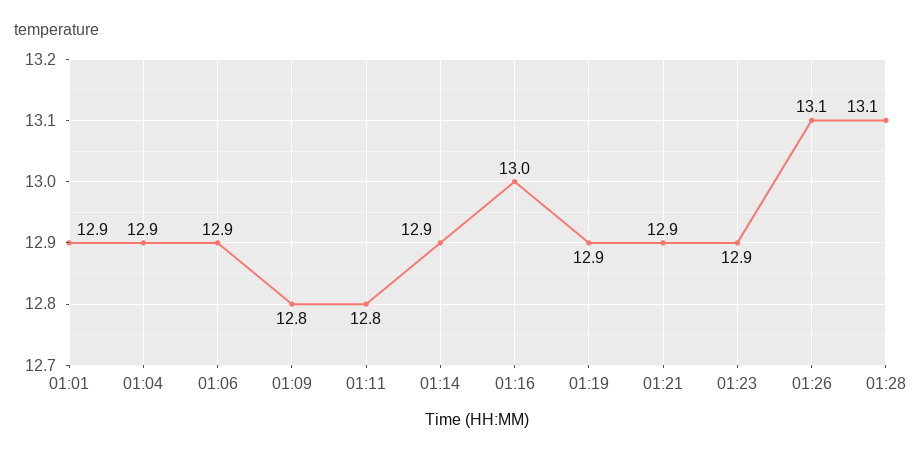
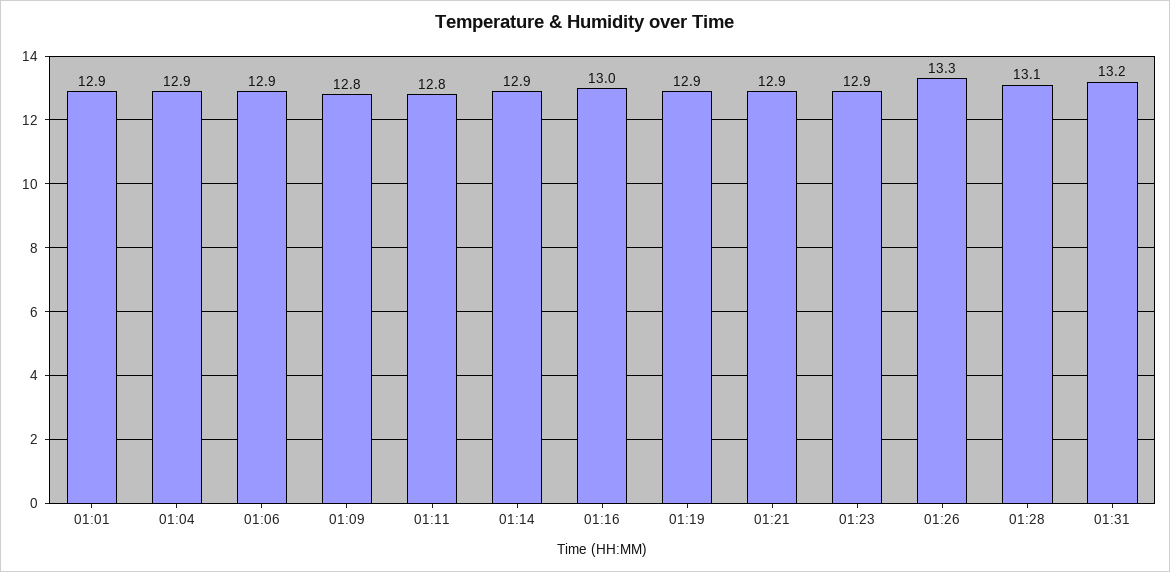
01:26: 13.1 -> 13.3
01:31: none -> 13.2

